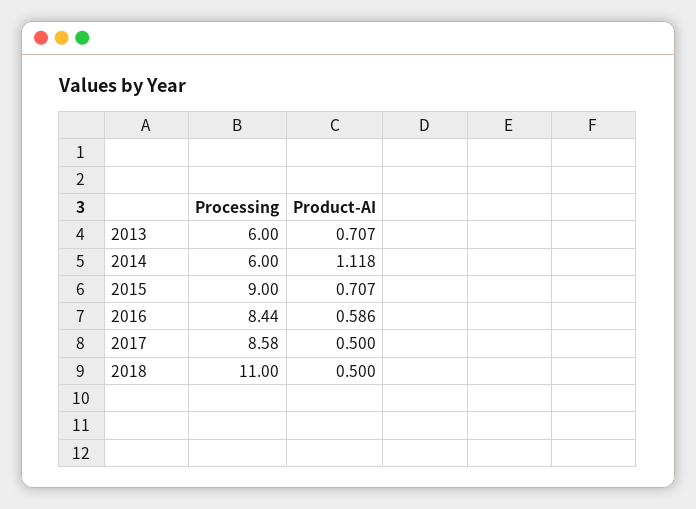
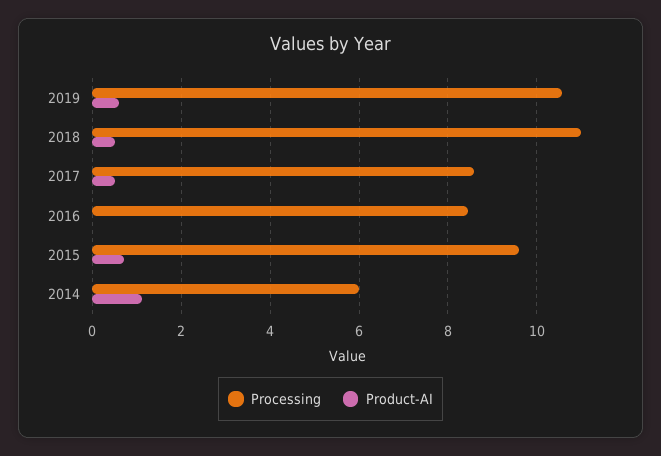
Processing, 2013: 6 -> none
Product-AI, 2013: 0.707 -> none
Processing, 2015: 9 -> 9.6
Product-AI, 2016: 0.586 -> 0
Processing, 2019: none -> 10.6
Product-AI, 2019: none -> 0.6

